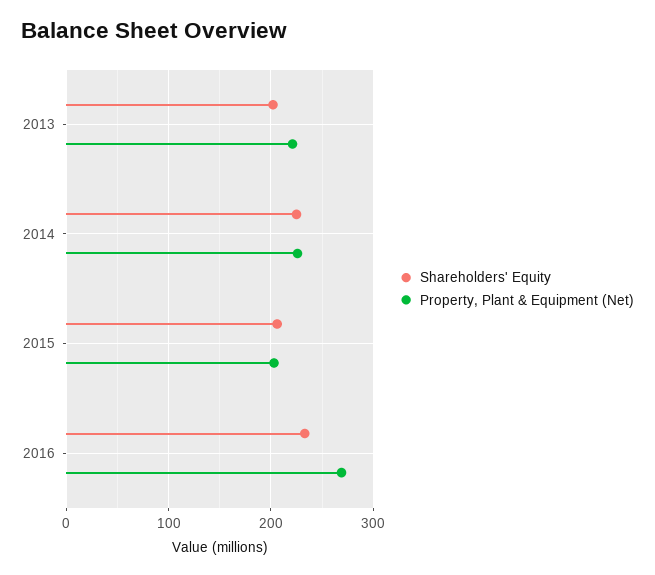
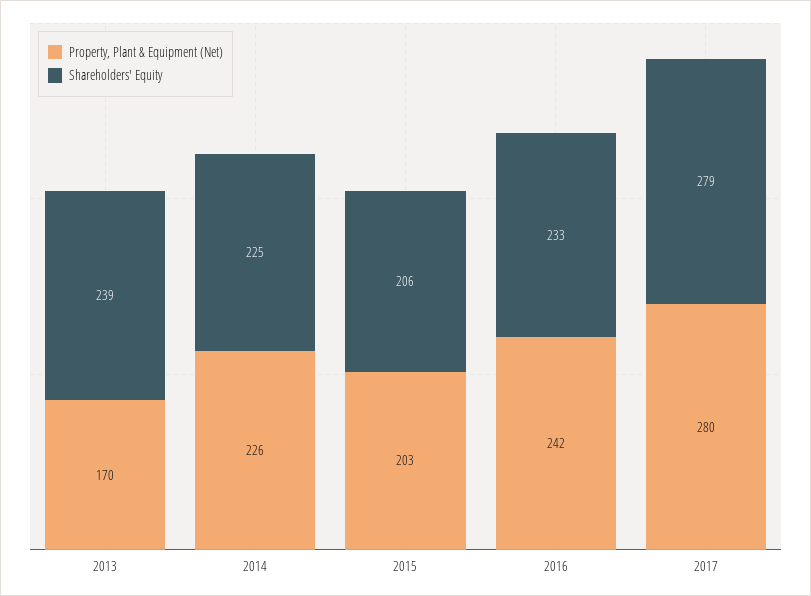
Shareholders' Equity, 2013: 200 -> 239
Property, Plant & Equipment (Net), 2013: 220 -> 170
Property, Plant & Equipment (Net), 2016: 270 -> 242
Property, Plant & Equipment (Net), 2017: none -> 280
Shareholders' Equity, 2017: none -> 279

